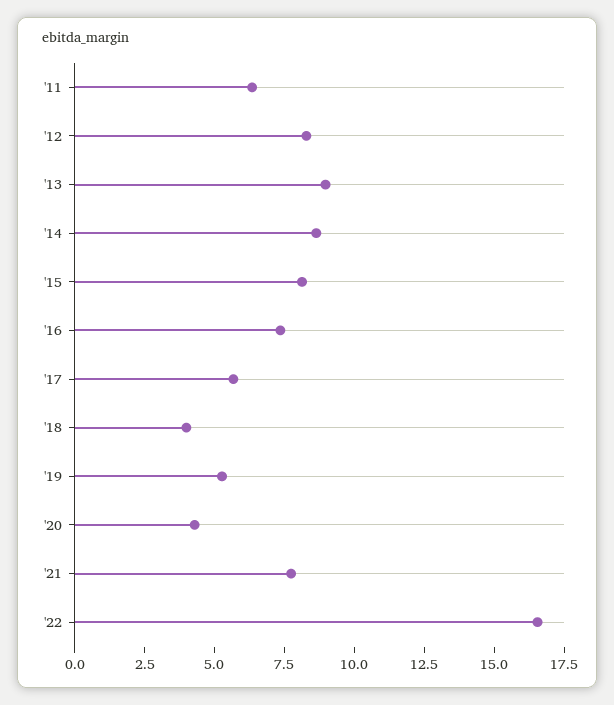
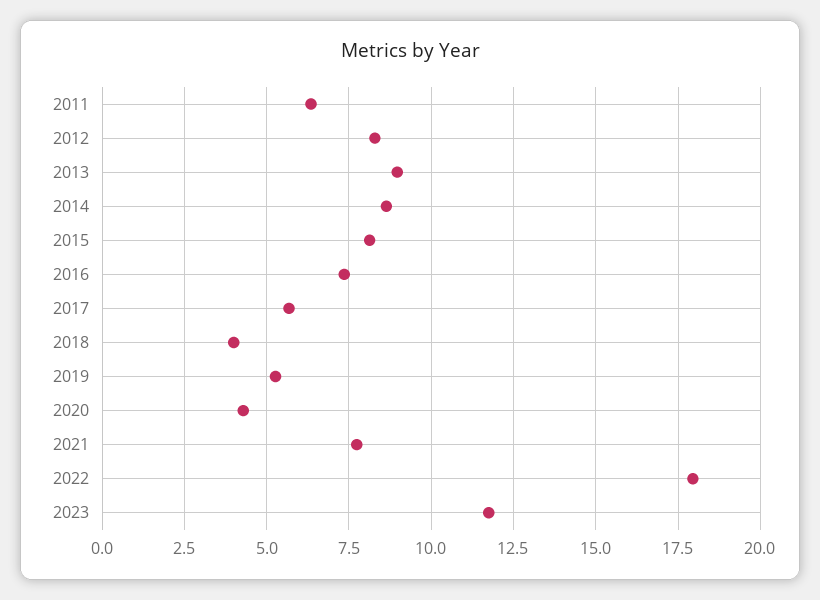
'22: 16.5 -> 18
2023: none -> 11.75

